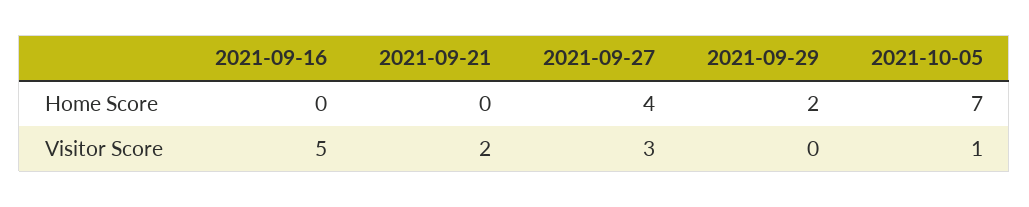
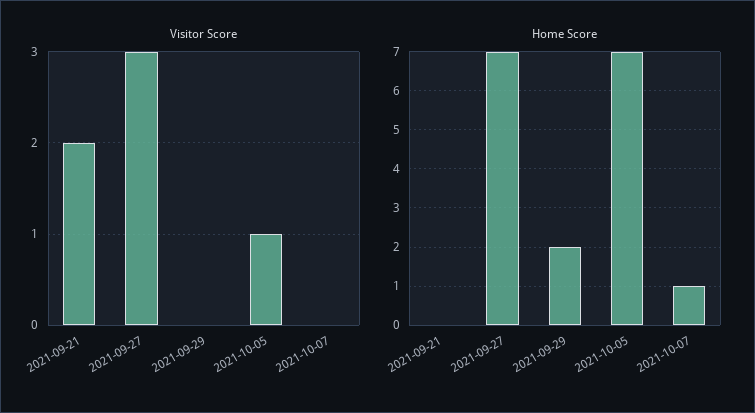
Home Score, 2021-09-16: 0 -> none
Home Score, 2021-09-27: 4 -> 7
Visitor Score, 2021-09-16: 5 -> none
Visitor Score, 2021-10-07: none -> 0
Home Score, 2021-10-07: none -> 1

